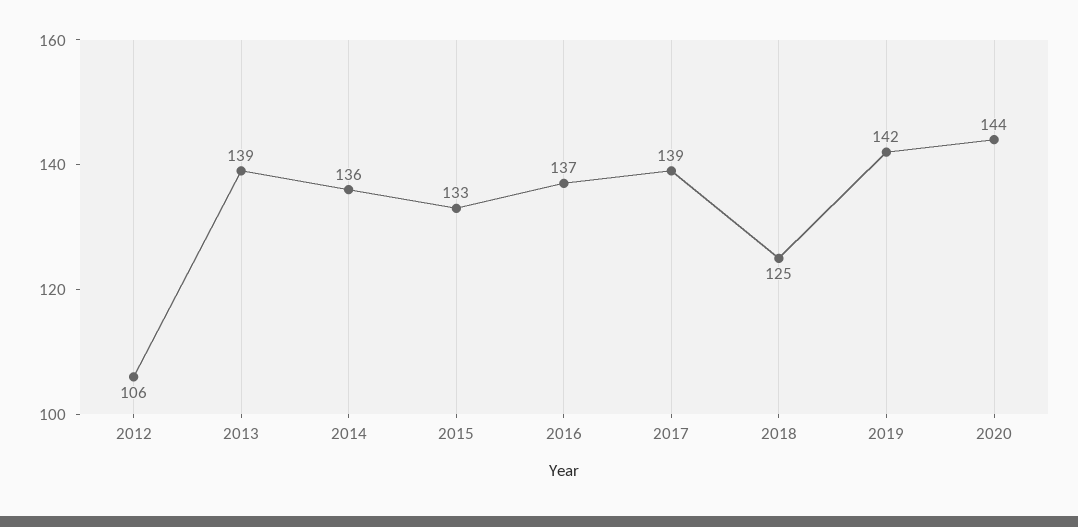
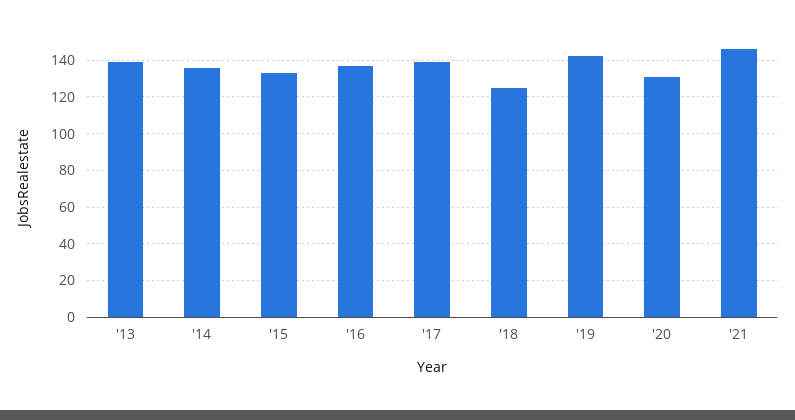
2012: 106 -> none
2020: 144 -> 130
'21: none -> 145

